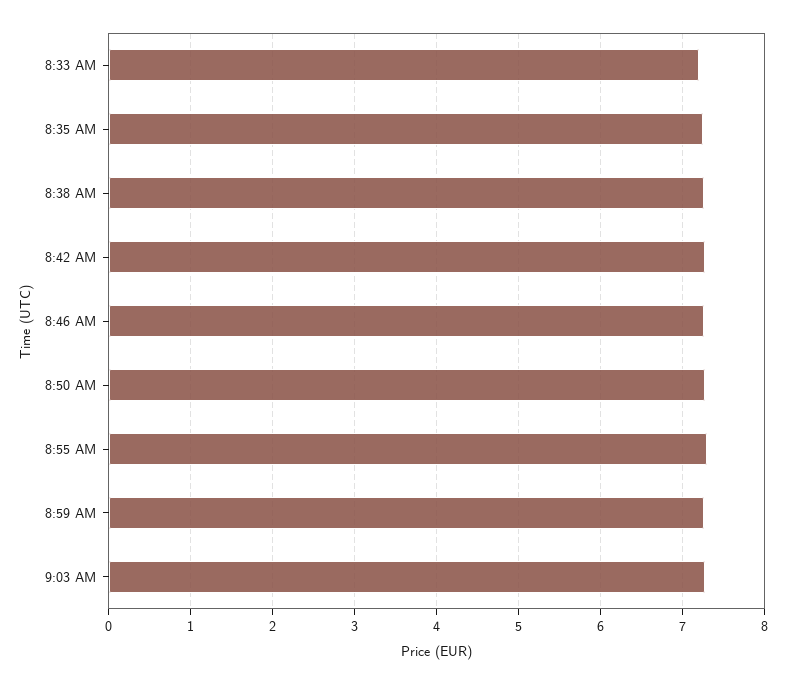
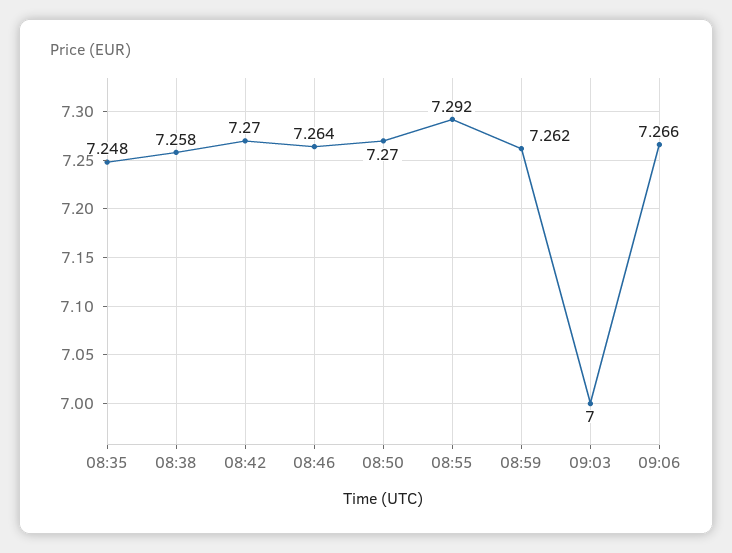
8:33 AM: 7.2 -> none
9:03 AM: 7.3 -> 7
09:06: none -> 7.266

